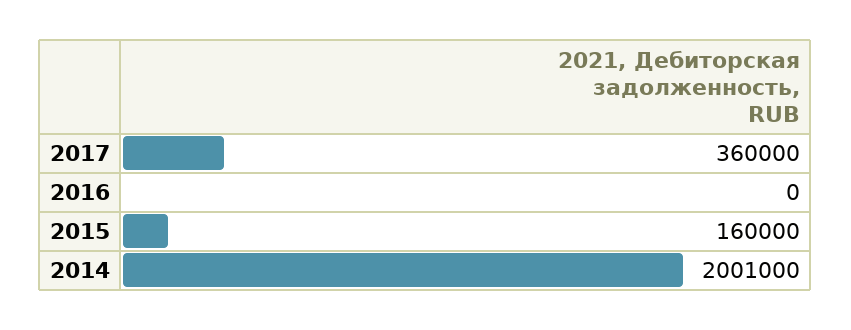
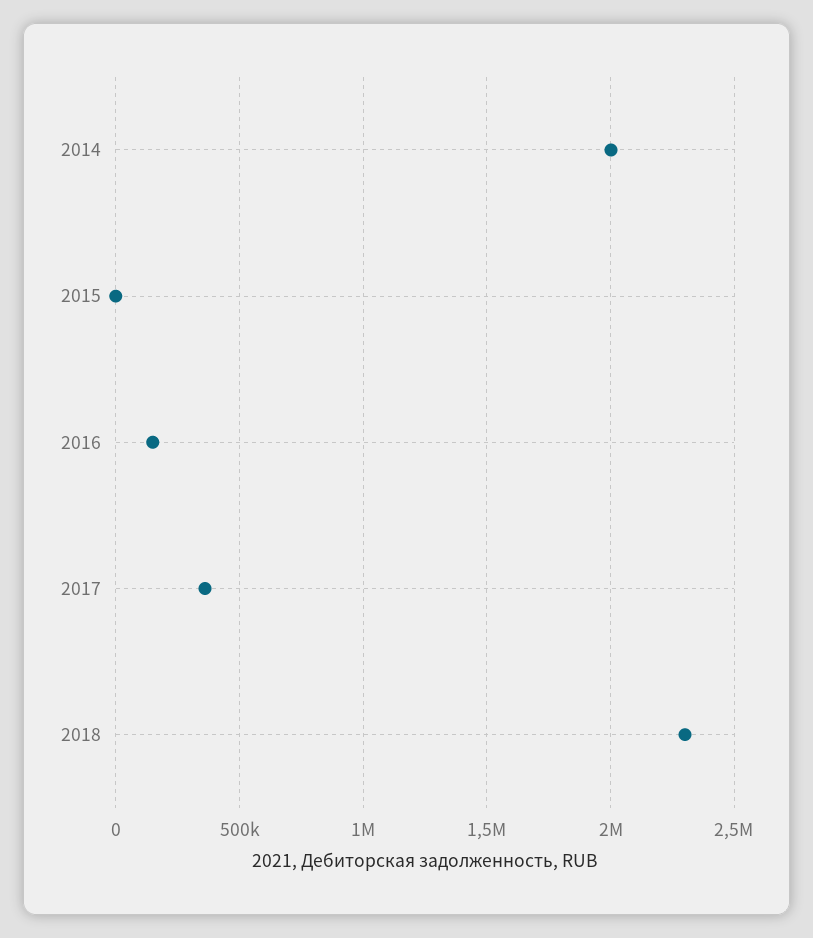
2016: 0 -> 150000
2015: 160000 -> 0
2018: none -> 2300000

